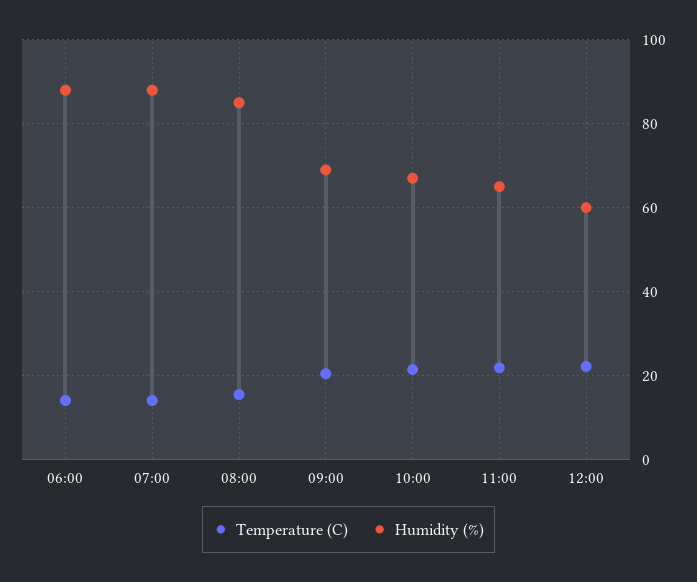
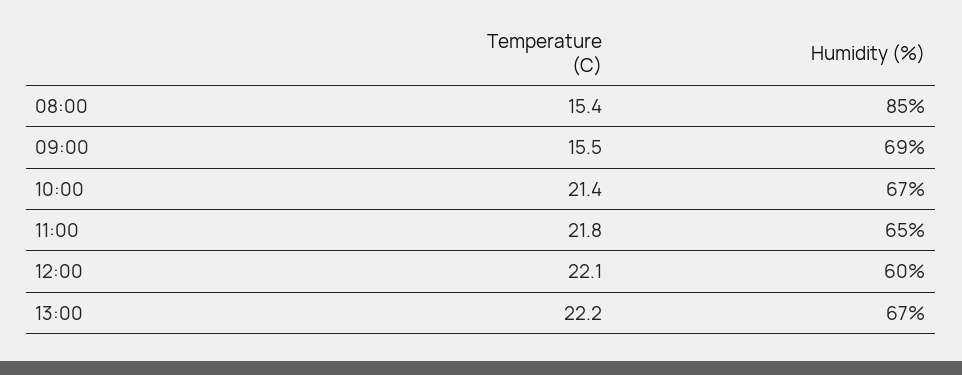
Temperature (C), 06:00: 14 -> none
Humidity (%), 06:00: 88 -> none
Temperature (C), 07:00: 14 -> none
Humidity (%), 07:00: 88 -> none
Temperature (C), 09:00: 20 -> 15.5
Temperature (C), 13:00: none -> 22.2
Humidity (%), 13:00: none -> 67

